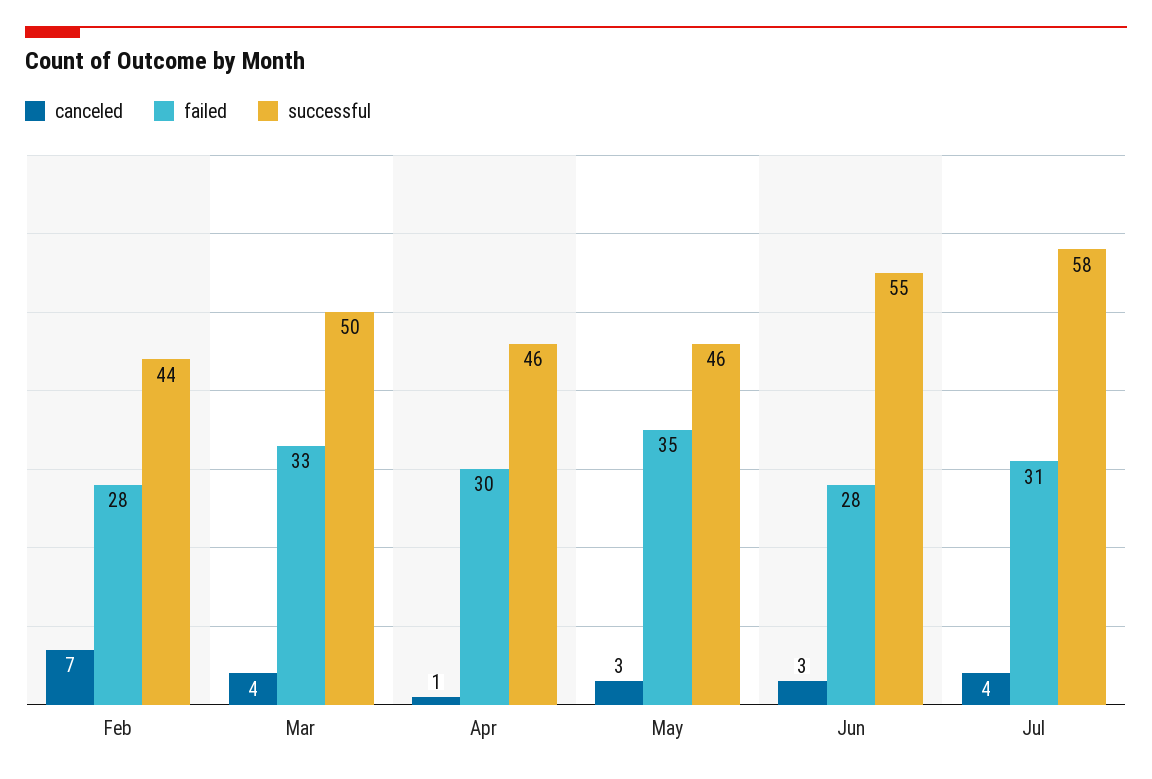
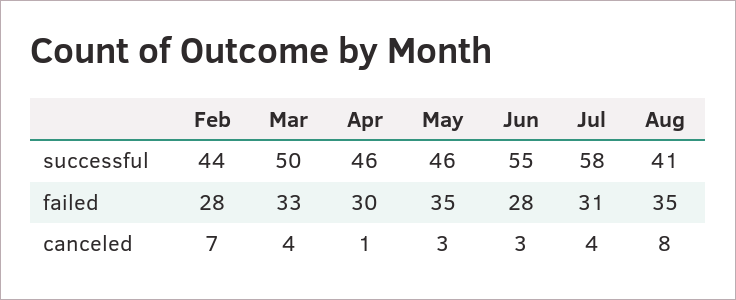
successful, Aug: none -> 41
failed, Aug: none -> 35
canceled, Aug: none -> 8

